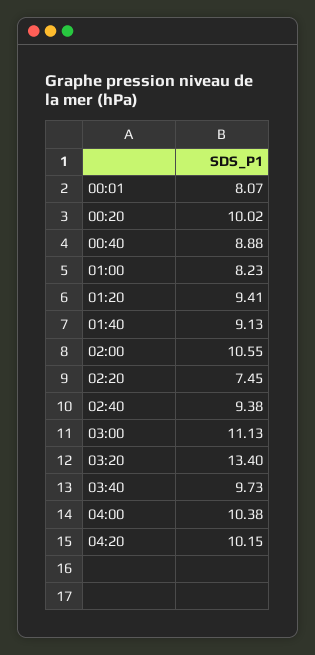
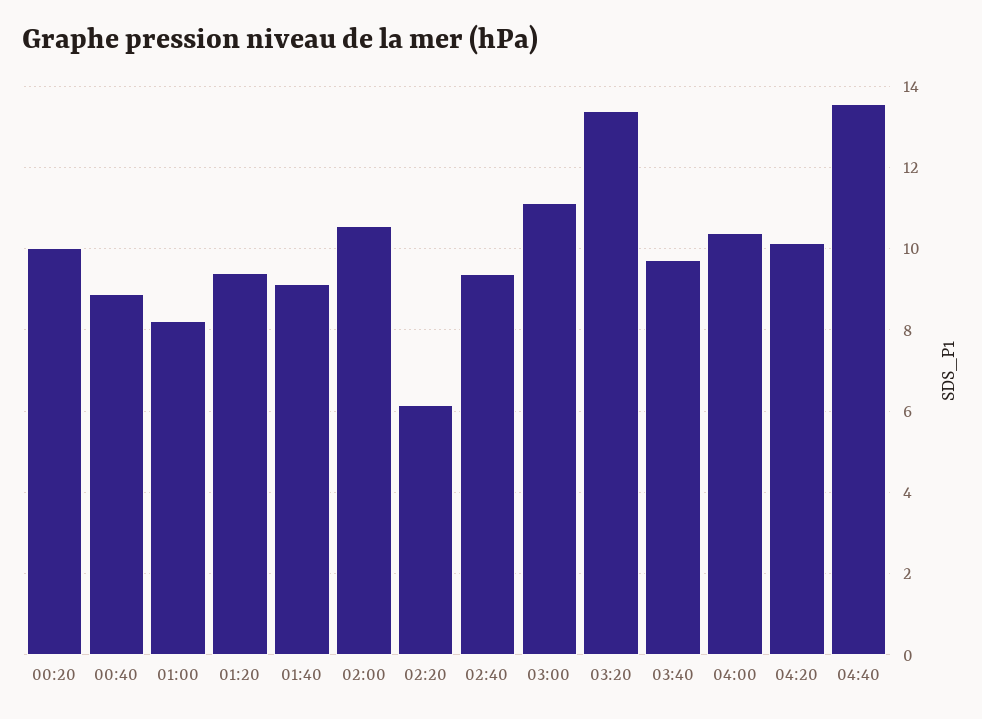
00:01: 8.07 -> none
02:20: 7.45 -> 6.2
04:40: none -> 13.6

